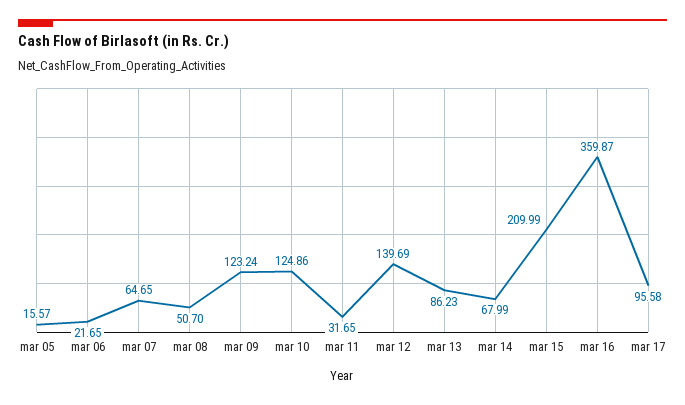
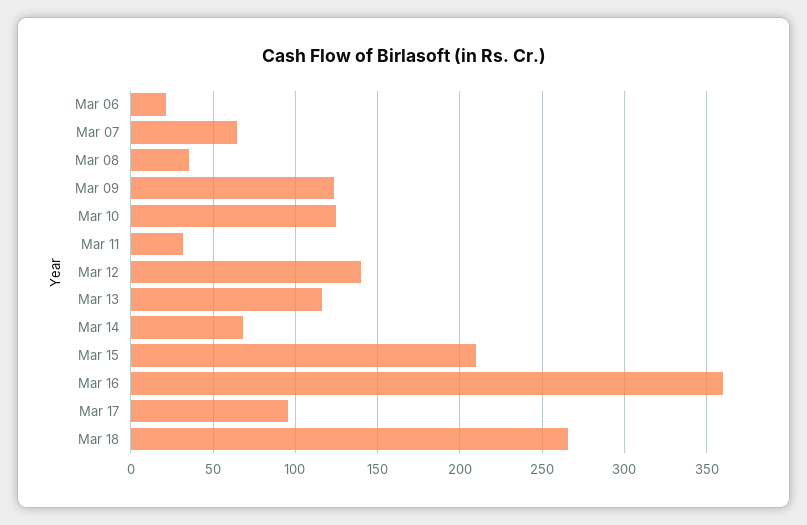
mar 05: 15.57 -> none
mar 08: 50.7 -> 35
mar 13: 86.23 -> 115
Mar 18: none -> 265

